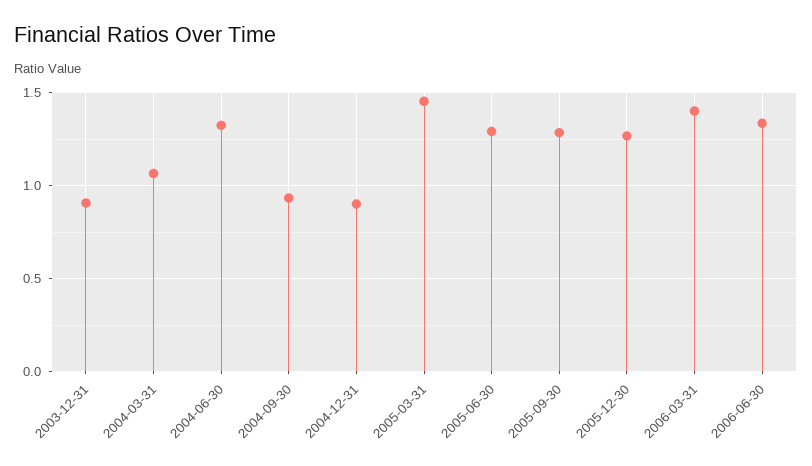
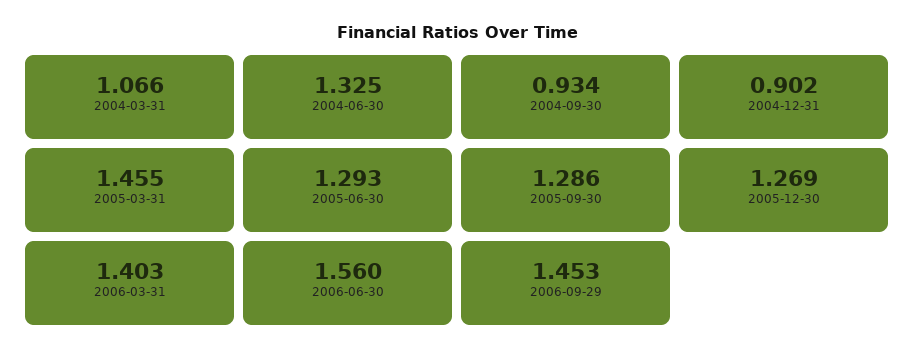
2003-12-31: 0.9 -> none
2006-06-30: 1.35 -> 1.56
2006-09-29: none -> 1.453

